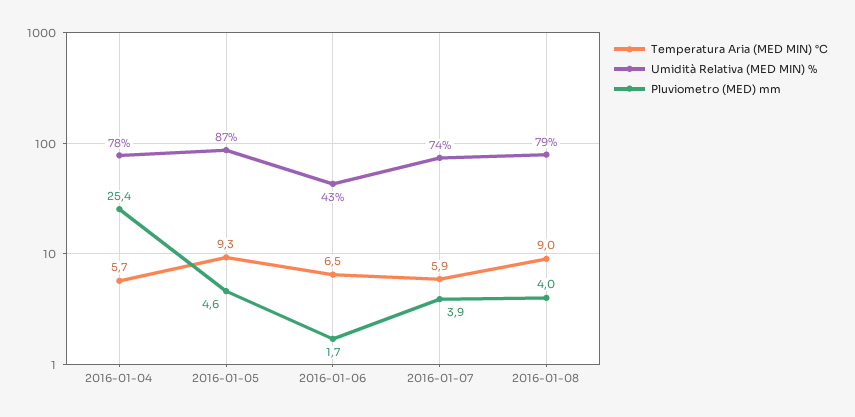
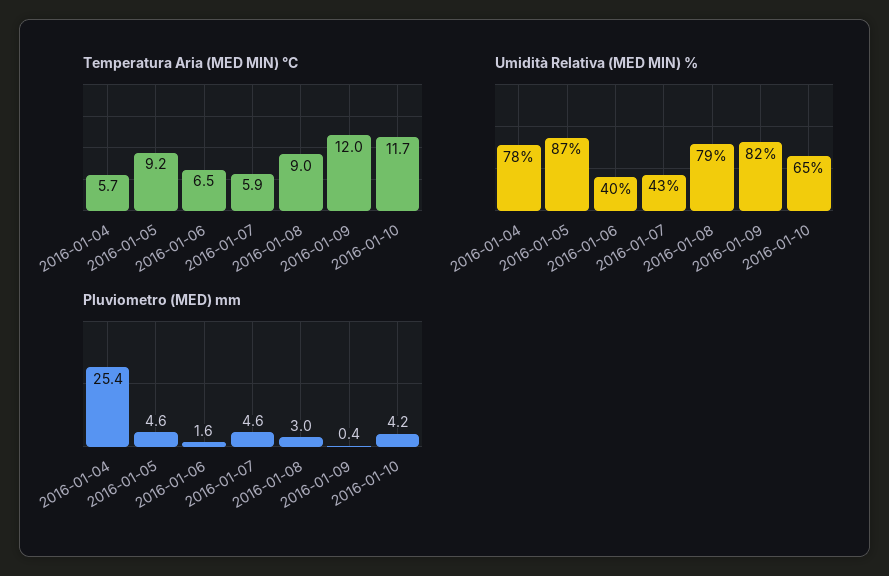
Temperatura Aria (MED MIN) °C, 2016-01-05: 9.3 -> 9.2
Umidità Relativa (MED MIN) %, 2016-01-06: 43 -> 40
Pluviometro (MED) mm, 2016-01-06: 1.7 -> 1.6
Umidità Relativa (MED MIN) %, 2016-01-07: 74 -> 43
Pluviometro (MED) mm, 2016-01-07: 3.9 -> 4.6
Pluviometro (MED) mm, 2016-01-08: 4 -> 3
Temperatura Aria (MED MIN) °C, 2016-01-09: none -> 12
Temperatura Aria (MED MIN) °C, 2016-01-10: none -> 11.7
Umidità Relativa (MED MIN) %, 2016-01-09: none -> 82
Umidità Relativa (MED MIN) %, 2016-01-10: none -> 65
Pluviometro (MED) mm, 2016-01-09: none -> 0.4
Pluviometro (MED) mm, 2016-01-10: none -> 4.2

